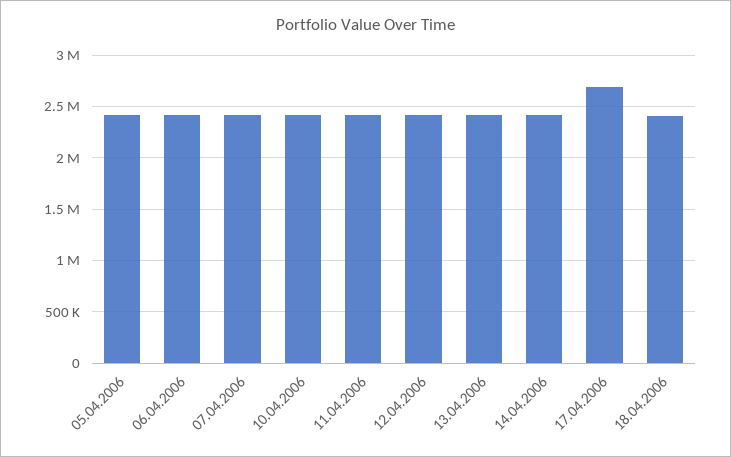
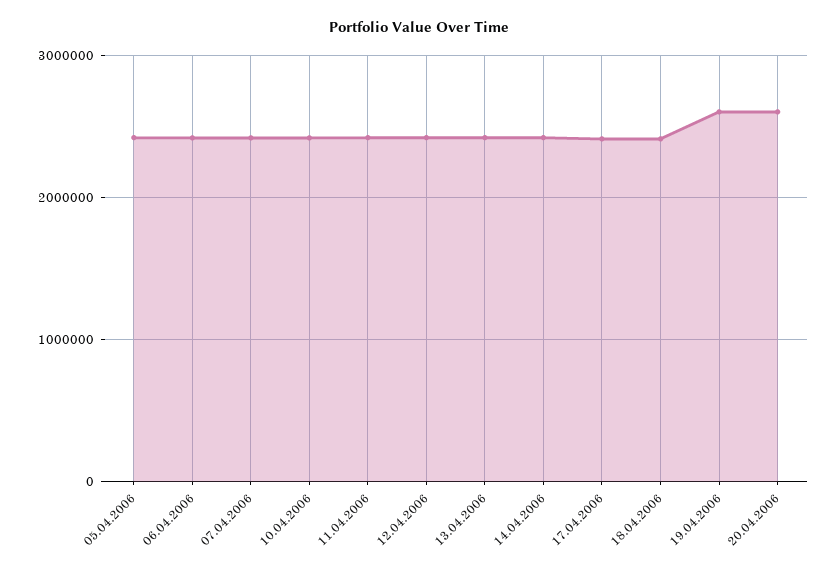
17.04.2006: 2700000 -> 2400000
19.04.2006: none -> 2600000
20.04.2006: none -> 2600000

